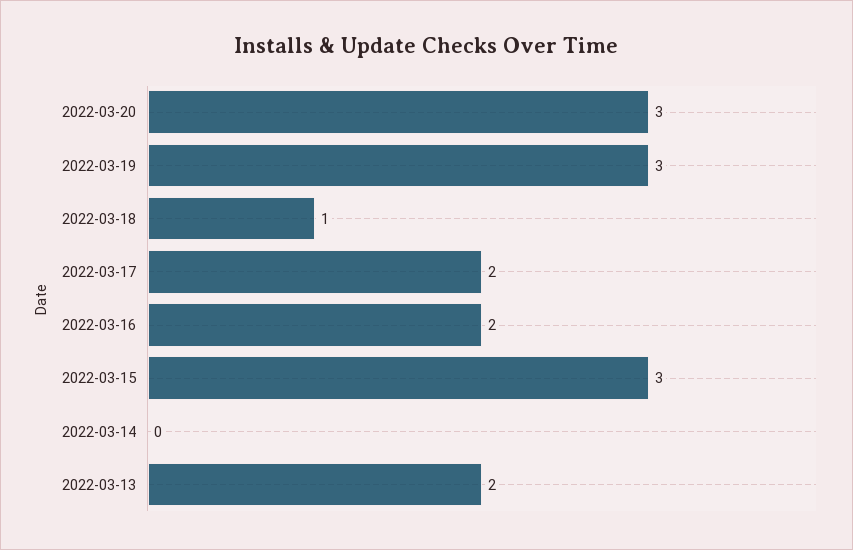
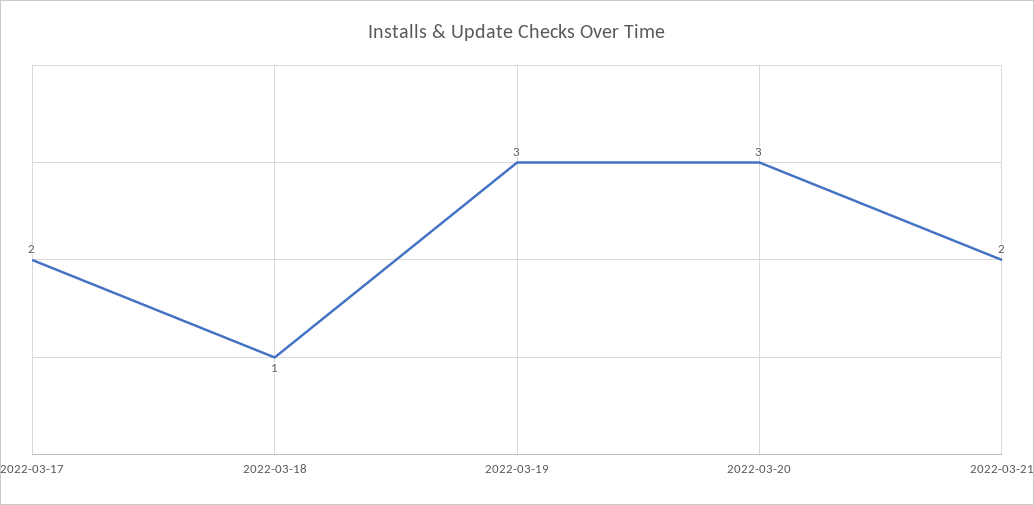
2022-03-16: 2 -> none
2022-03-15: 3 -> none
2022-03-14: 0 -> none
2022-03-13: 2 -> none
2022-03-21: none -> 2

